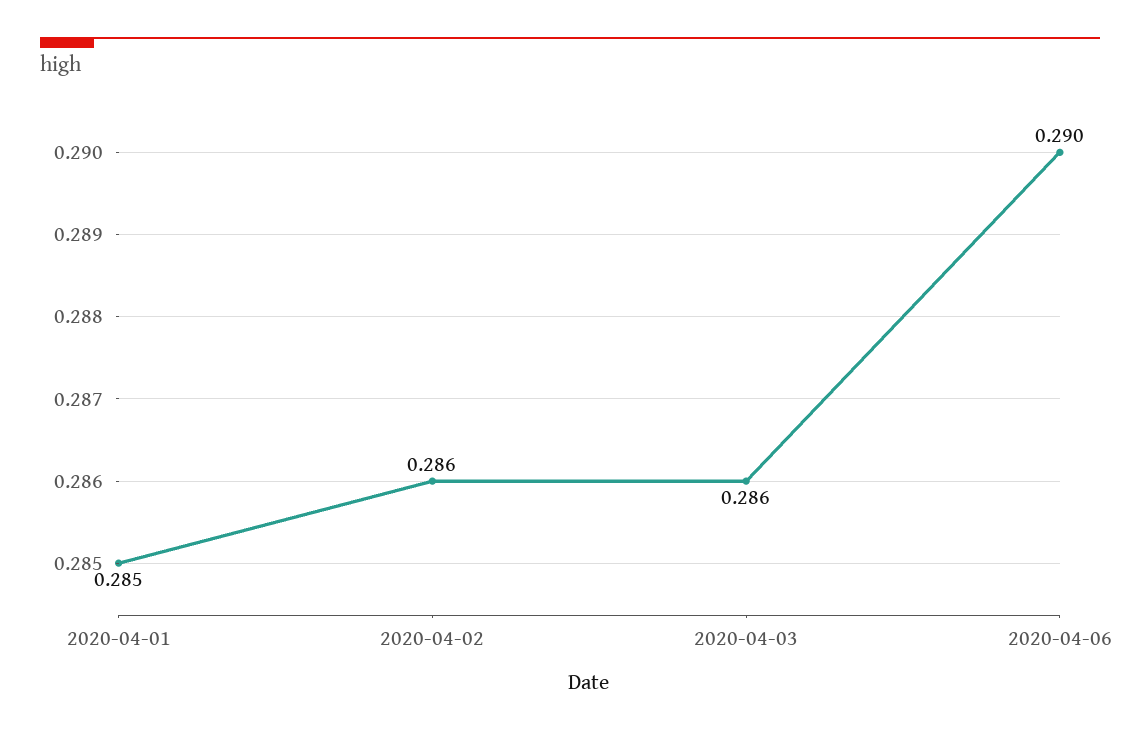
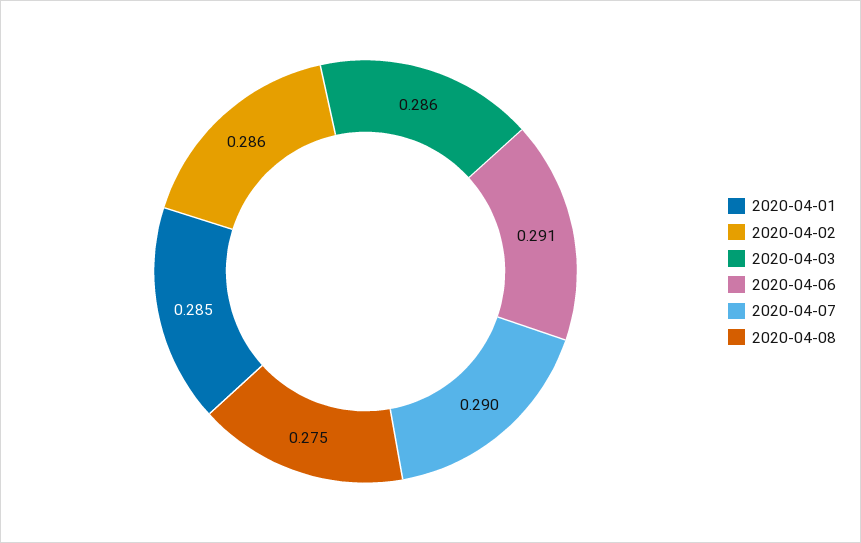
2020-04-06: 0.29 -> 0.291
2020-04-07: none -> 0.29
2020-04-08: none -> 0.275

